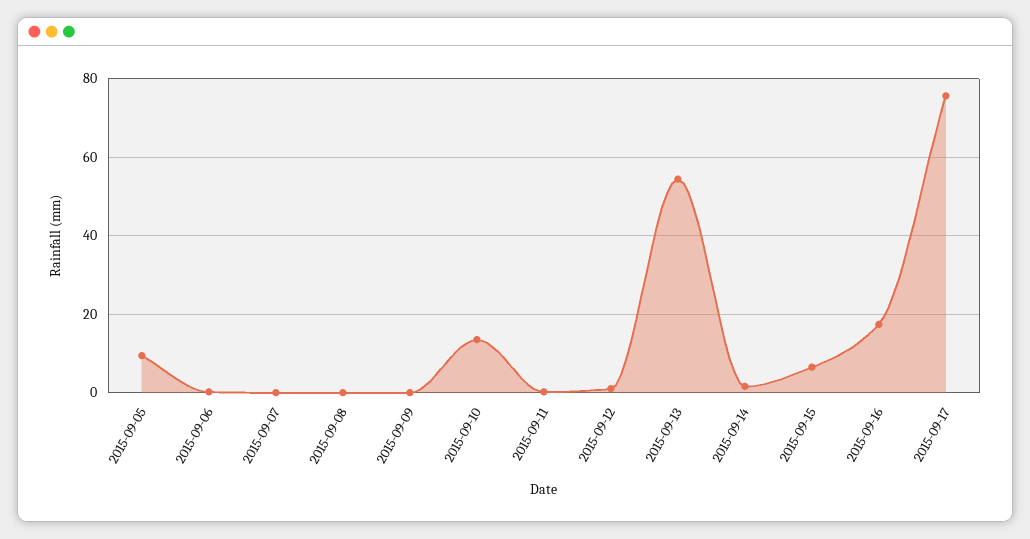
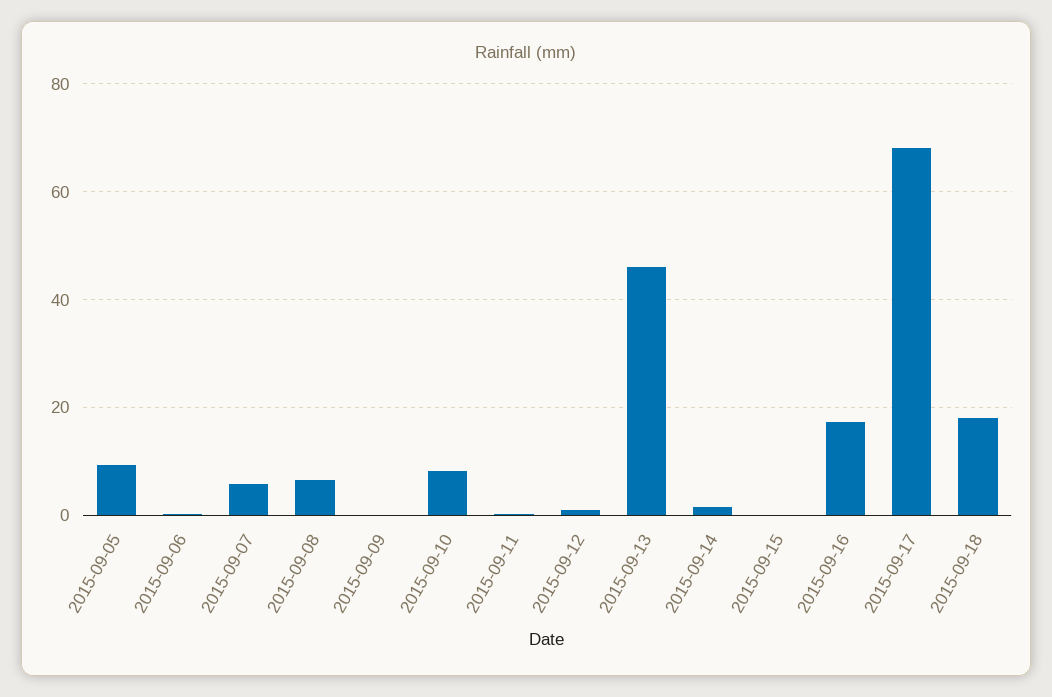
2015-09-07: 0 -> 6
2015-09-08: 0 -> 6
2015-09-10: 14 -> 8
2015-09-13: 54 -> 46
2015-09-15: 6 -> 0
2015-09-17: 76 -> 68
2015-09-18: none -> 18

